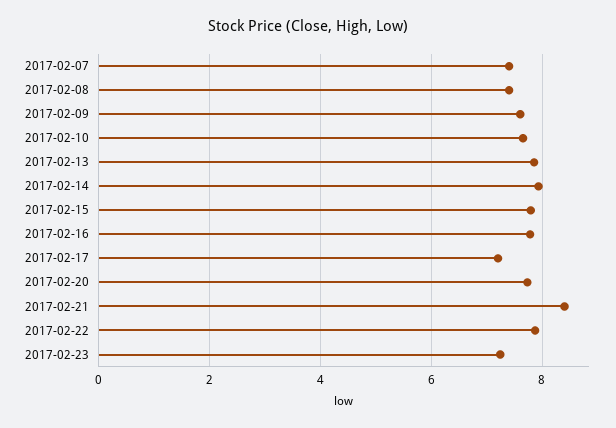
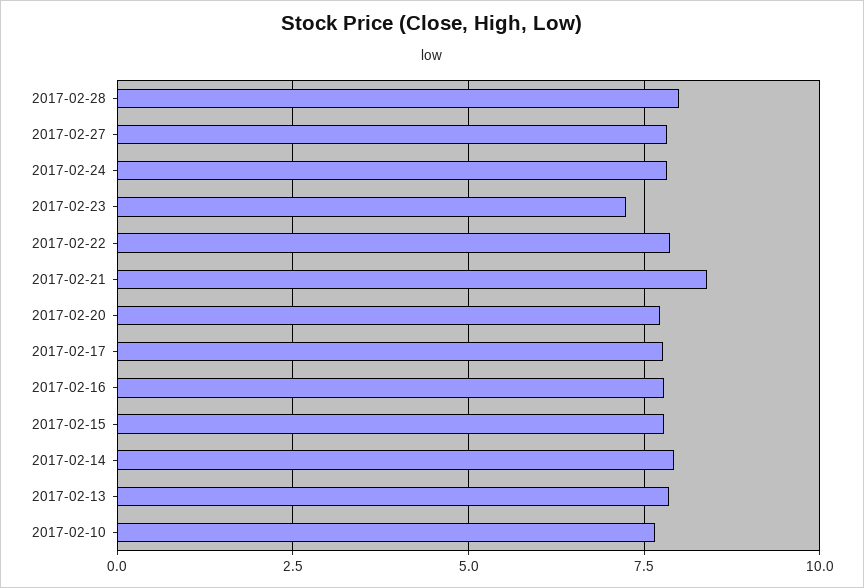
2017-02-07: 7.4 -> none
2017-02-08: 7.4 -> none
2017-02-09: 7.6 -> none
2017-02-17: 7.2 -> 7.75
2017-02-28: none -> 8
2017-02-27: none -> 7.75
2017-02-24: none -> 7.75

